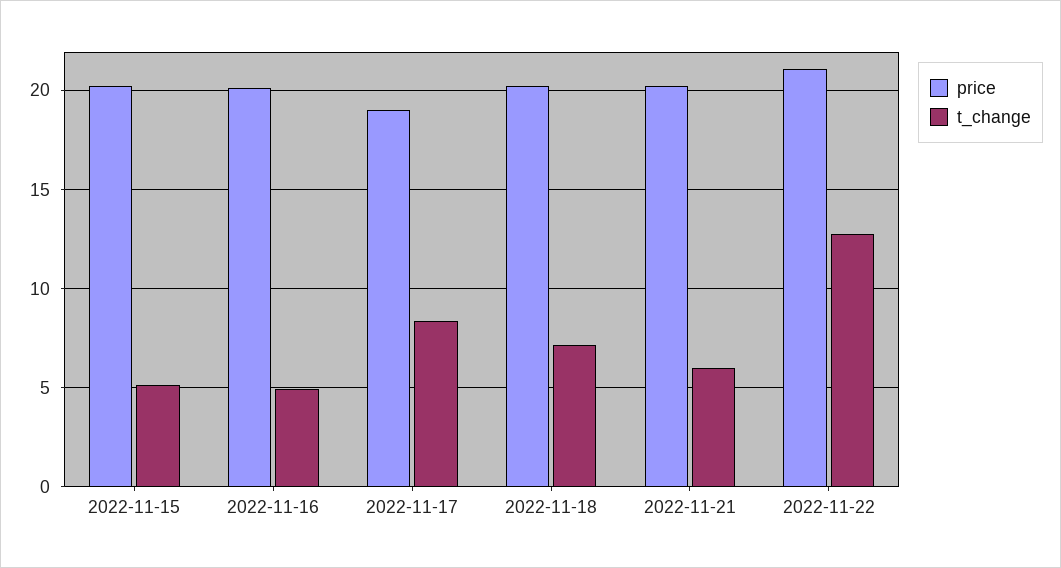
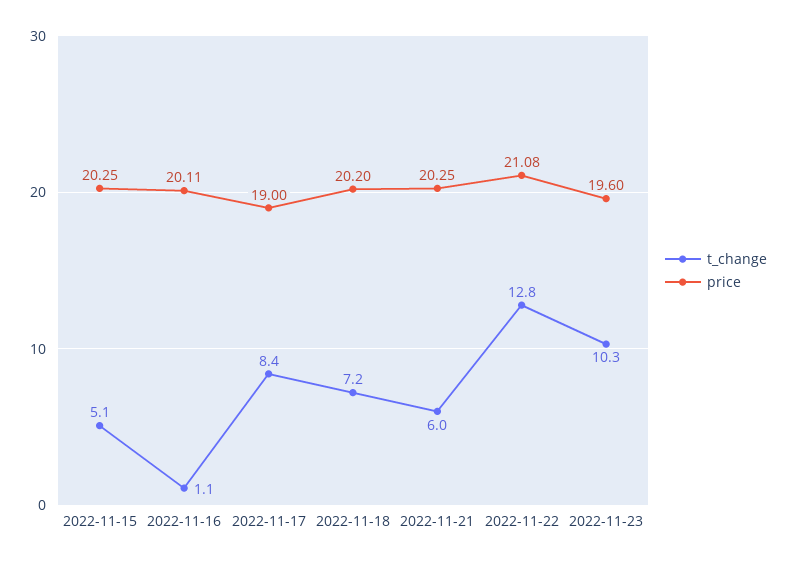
t_change, 2022-11-16: 5 -> 1.1
t_change, 2022-11-23: none -> 10.3
price, 2022-11-23: none -> 19.6

